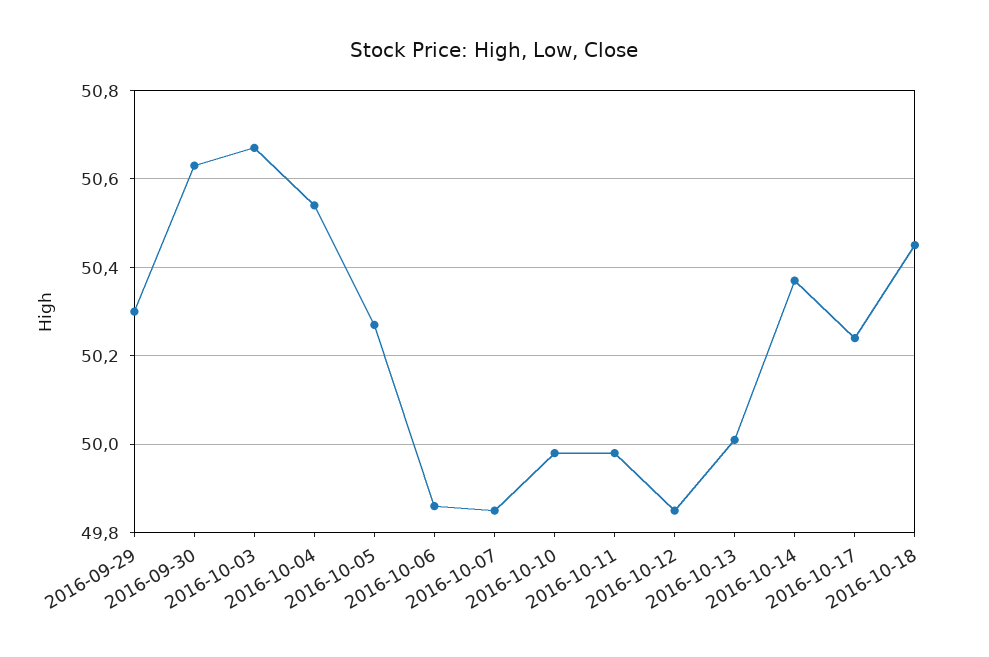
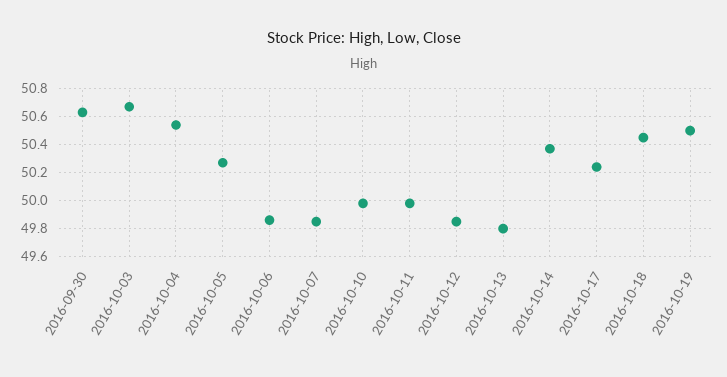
2016-09-29: 50.3 -> none
2016-10-13: 50 -> 49.8
2016-10-19: none -> 50.5

